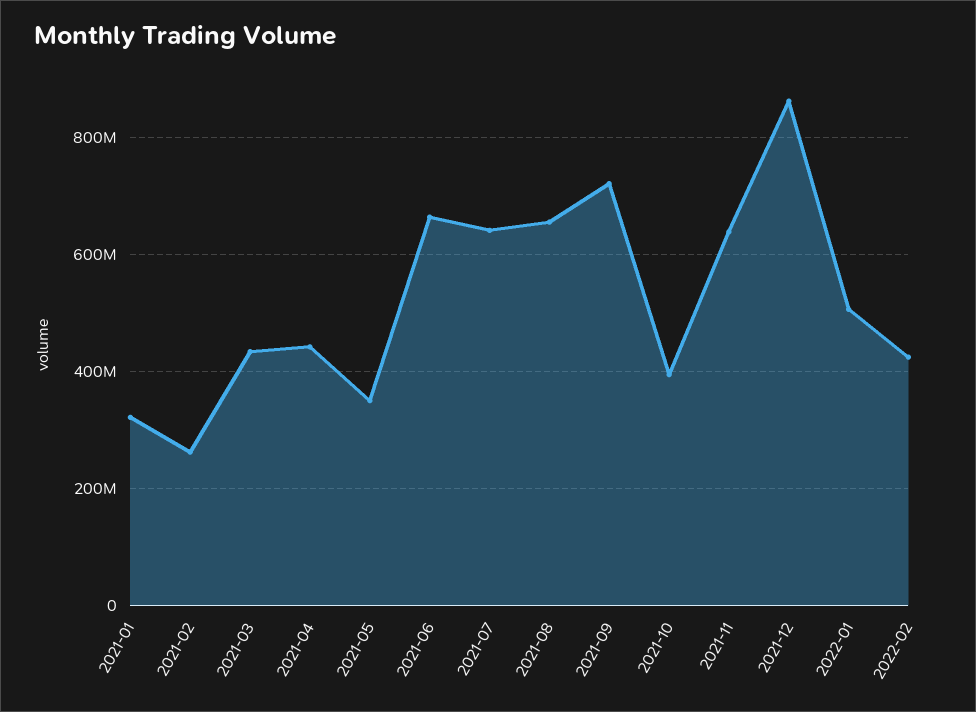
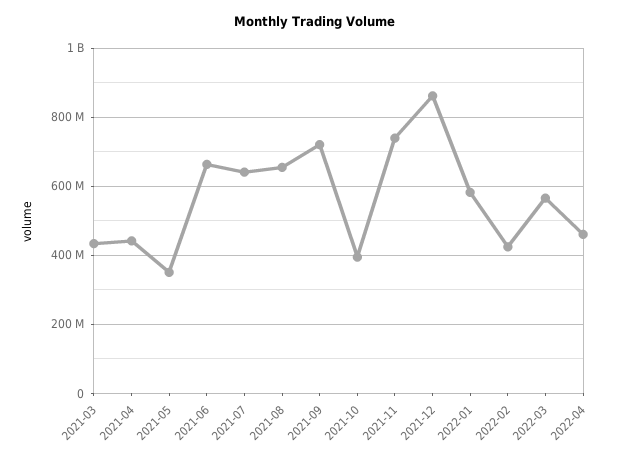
2021-01: 320000000 -> none
2021-02: 260000000 -> none
2021-11: 640000000 -> 740000000
2022-01: 500000000 -> 580000000
2022-03: none -> 560000000
2022-04: none -> 460000000

